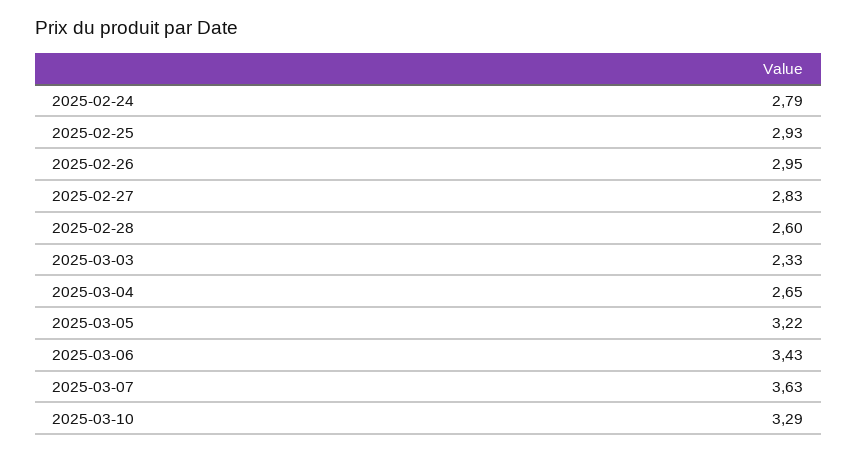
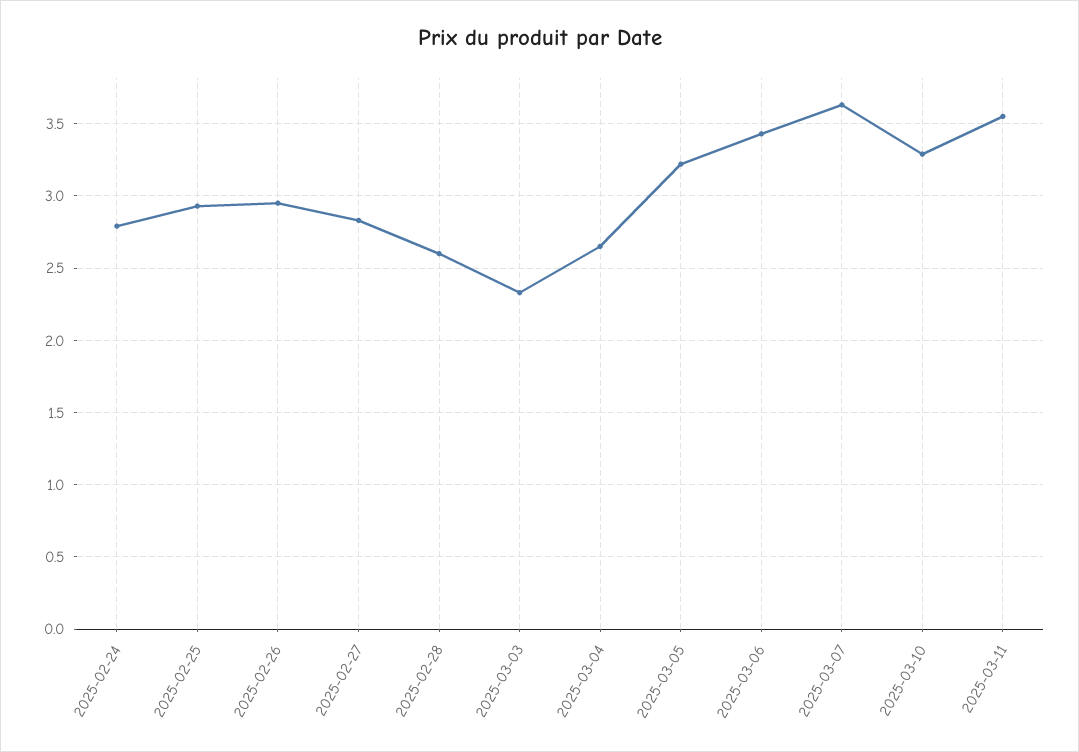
2025-03-11: none -> 3.55

